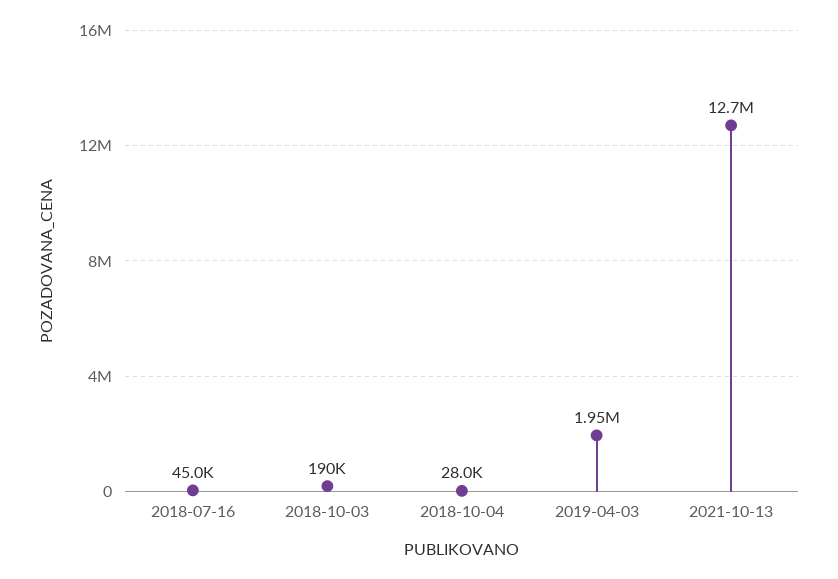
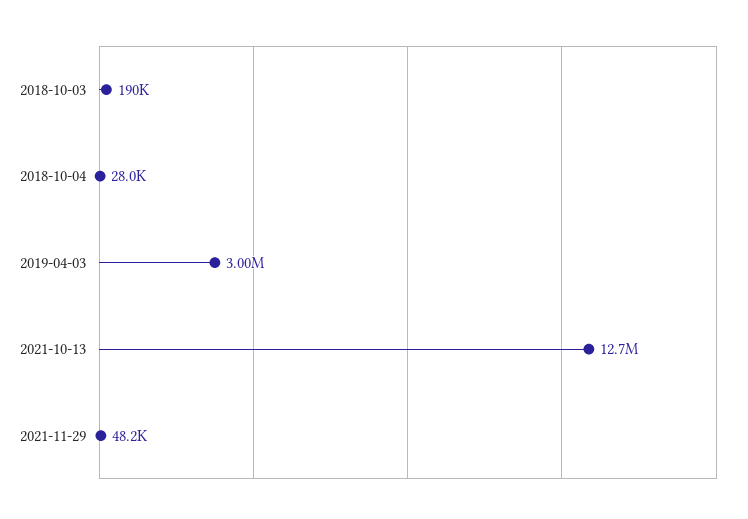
2018-07-16: 45000 -> none
2019-04-03: 1950000 -> 3000000
2021-11-29: none -> 48200

